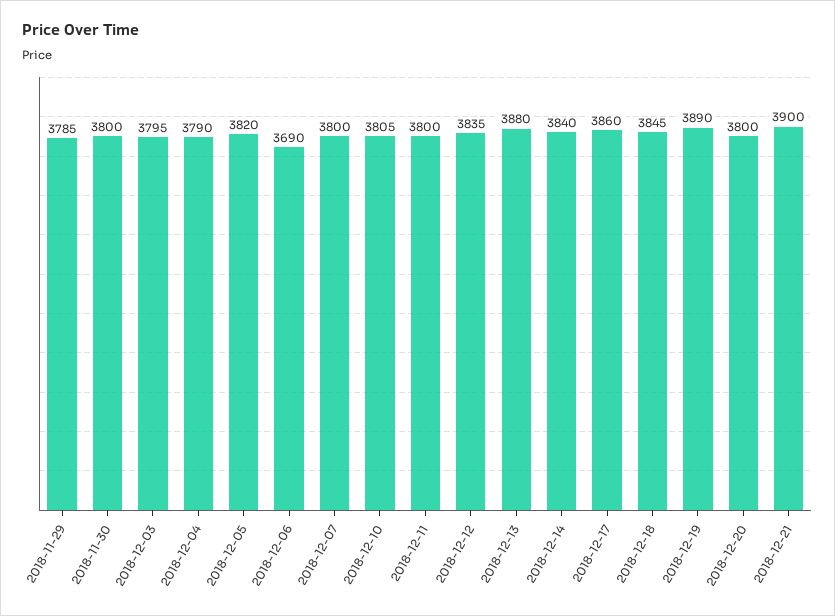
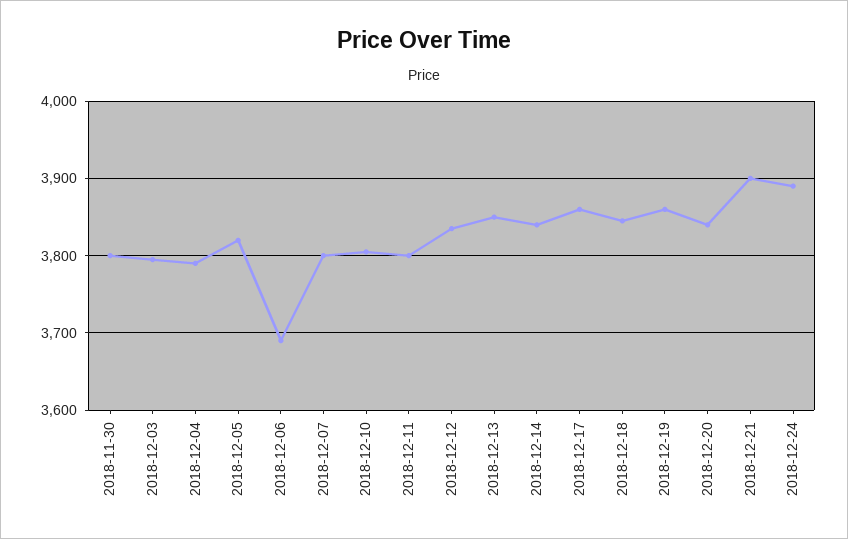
2018-11-29: 3785 -> none
2018-12-13: 3880 -> 3850
2018-12-19: 3890 -> 3860
2018-12-20: 3800 -> 3840
2018-12-24: none -> 3890

